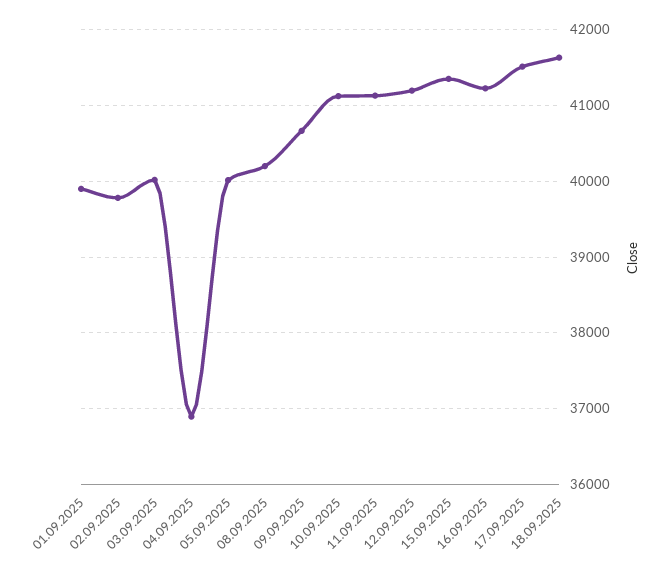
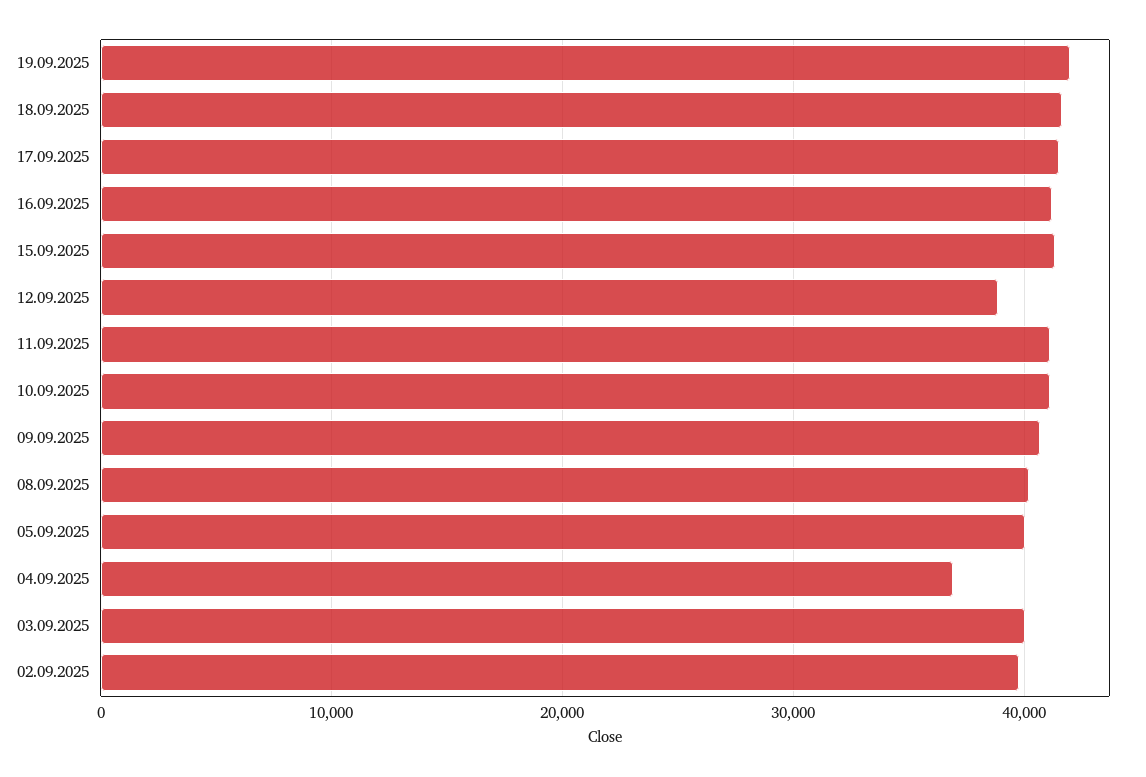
01.09.2025: 39900 -> none
12.09.2025: 41200 -> 39000
19.09.2025: none -> 42000

